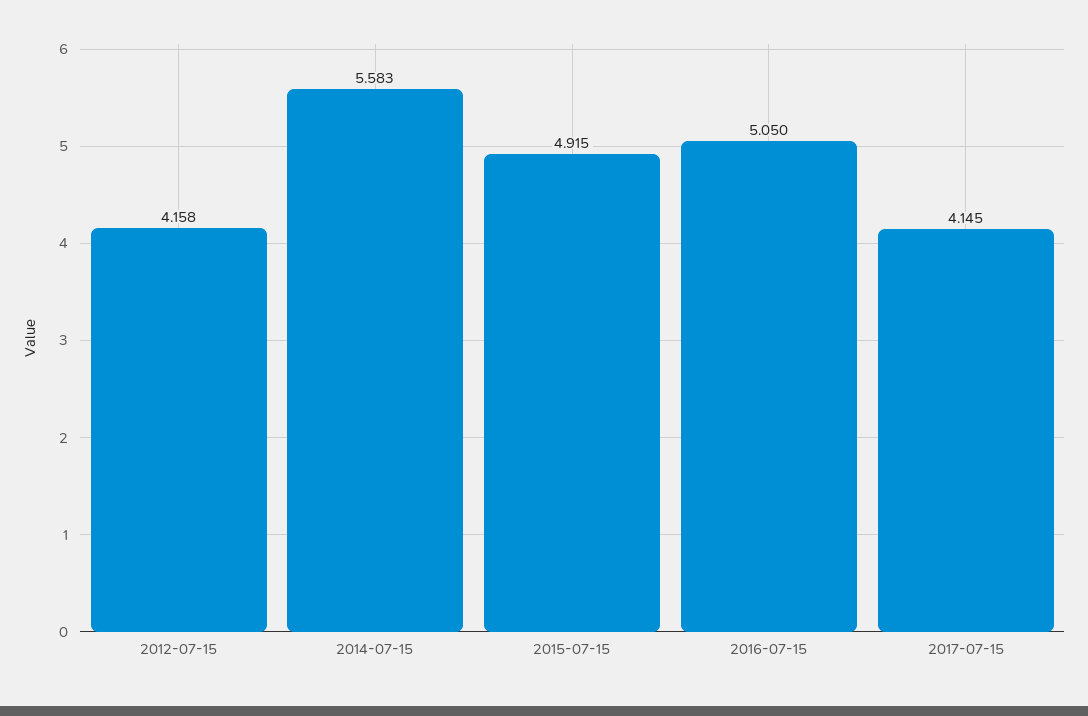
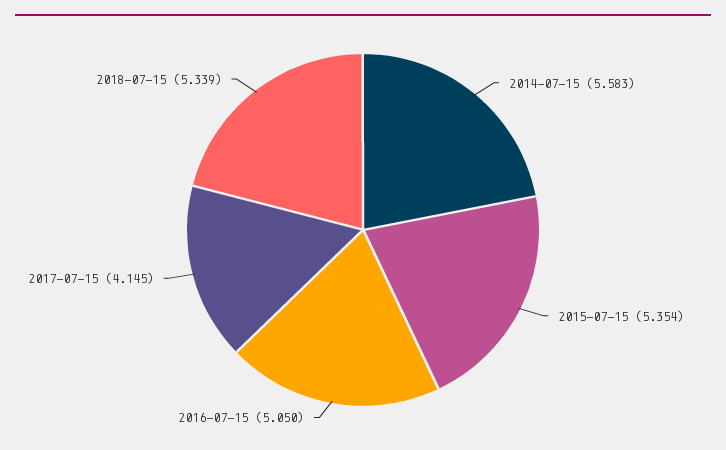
2012-07-15: 4.158 -> none
2015-07-15: 4.915 -> 5.354
2018-07-15: none -> 5.339

